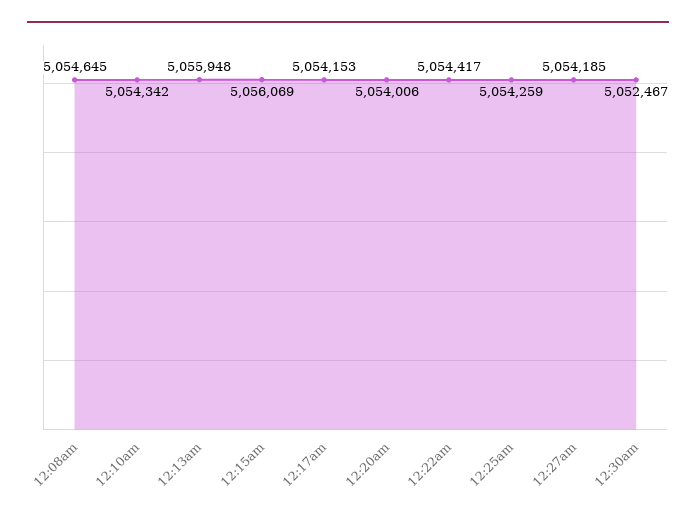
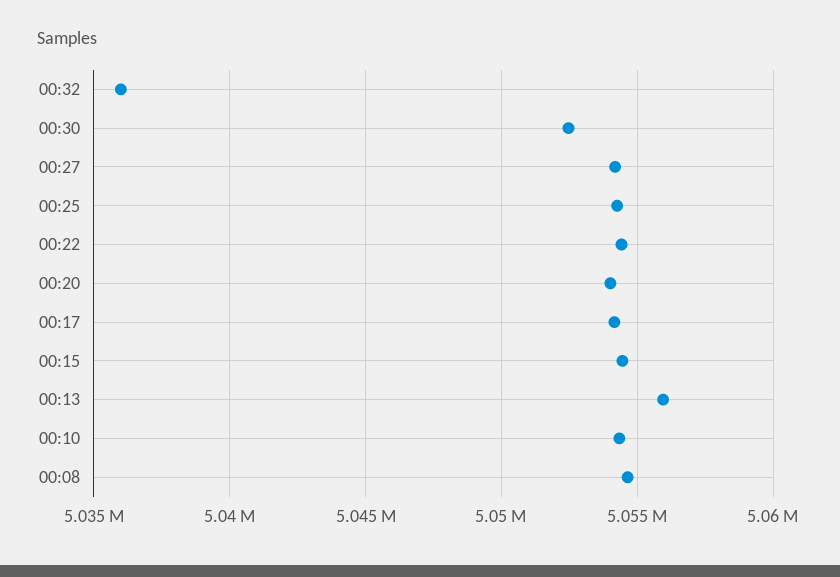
12:15am: 5056069 -> 5054500
00:32: none -> 5036000

